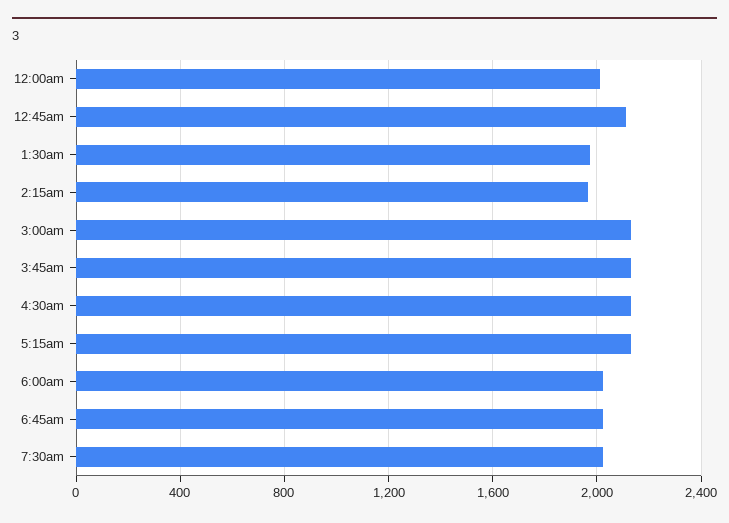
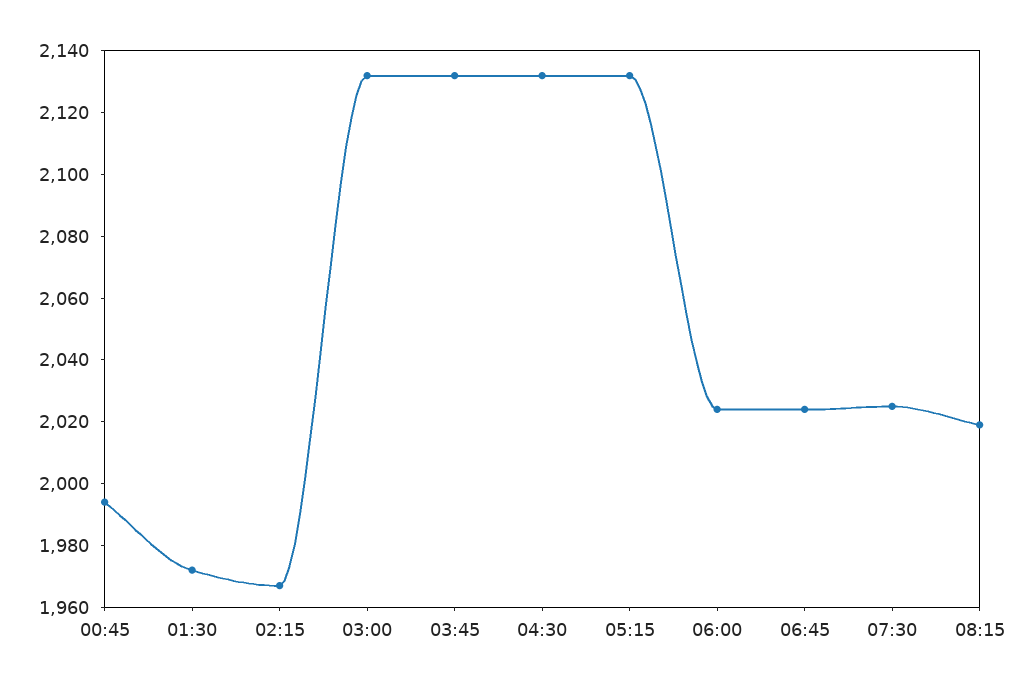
12:00am: 2000 -> none
12:45am: 2100 -> 1995
08:15: none -> 2020

